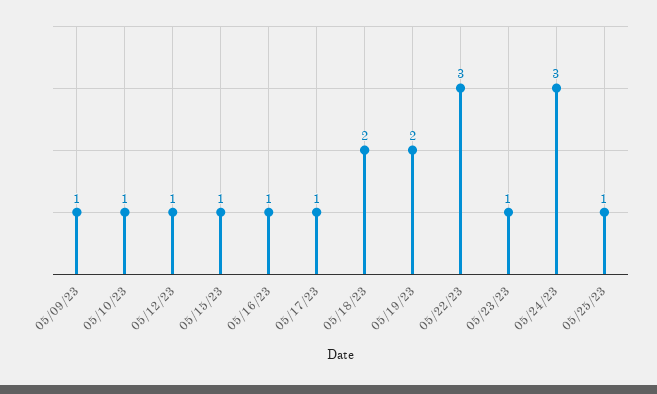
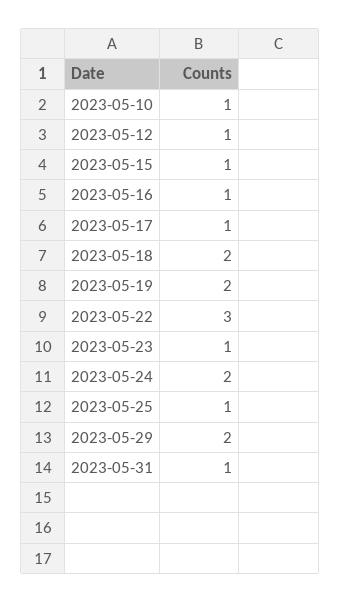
05/09/23: 1 -> none
05/24/23: 3 -> 2
2023-05-29: none -> 2
2023-05-31: none -> 1

